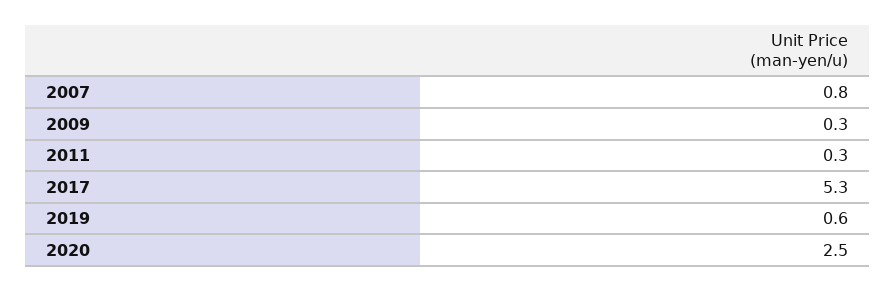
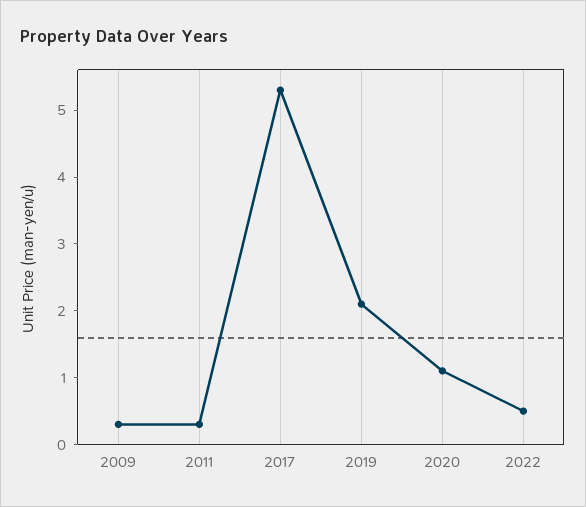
2007: 0.8 -> none
2019: 0.6 -> 2
2020: 2.5 -> 1
2022: none -> 0.5

